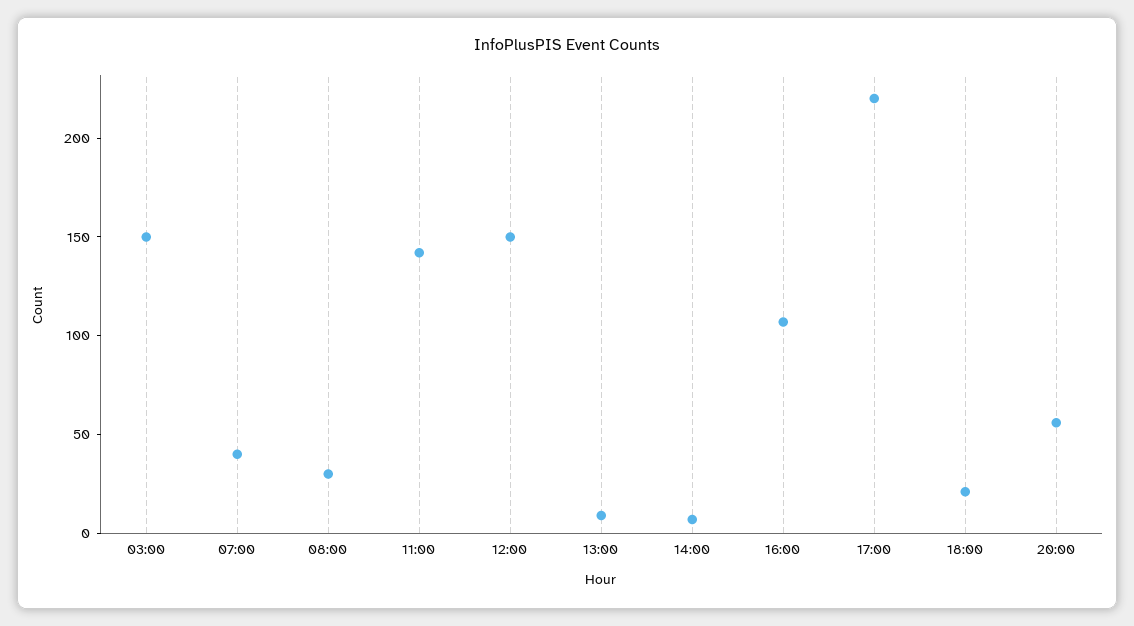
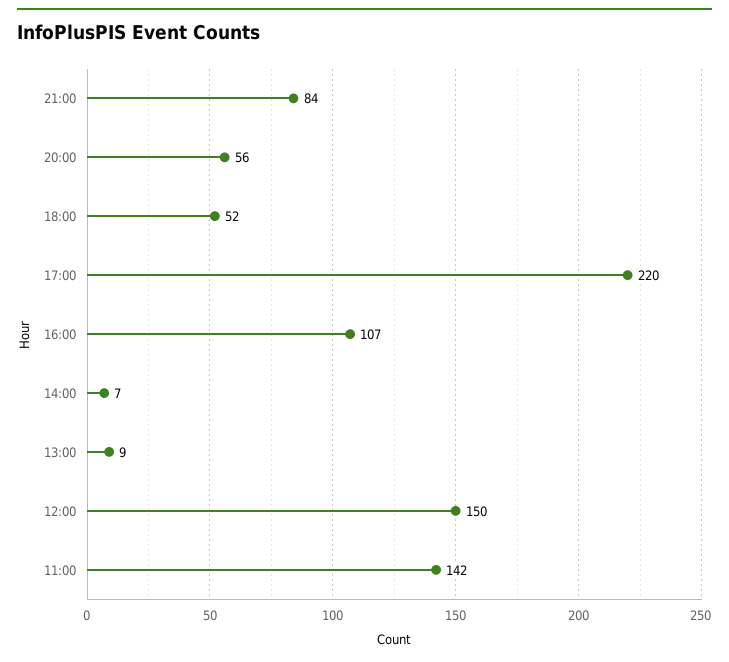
03:00: 150 -> none
07:00: 40 -> none
08:00: 30 -> none
18:00: 20 -> 52
21:00: none -> 84

